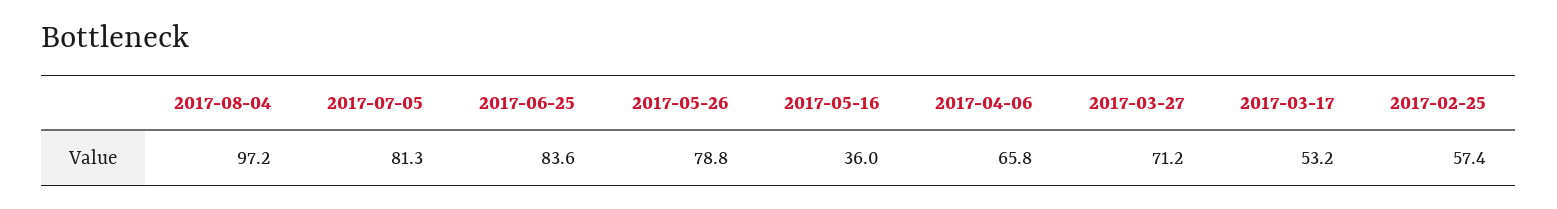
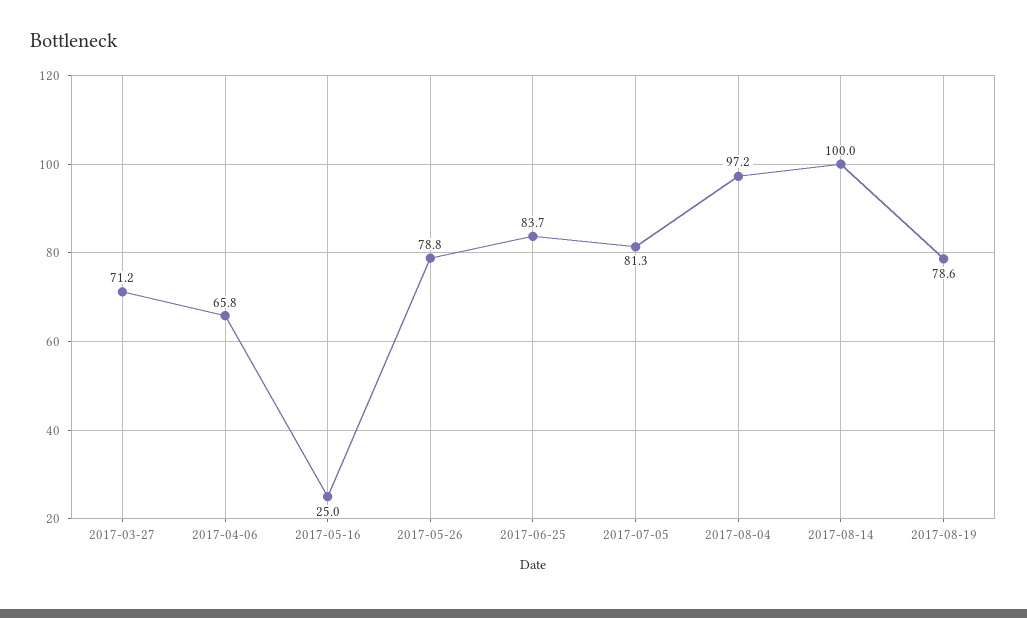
2017-06-25: 83.6 -> 83.7
2017-05-16: 36 -> 25
2017-03-17: 53.2 -> none
2017-02-25: 57.4 -> none
2017-08-14: none -> 100
2017-08-19: none -> 78.6

